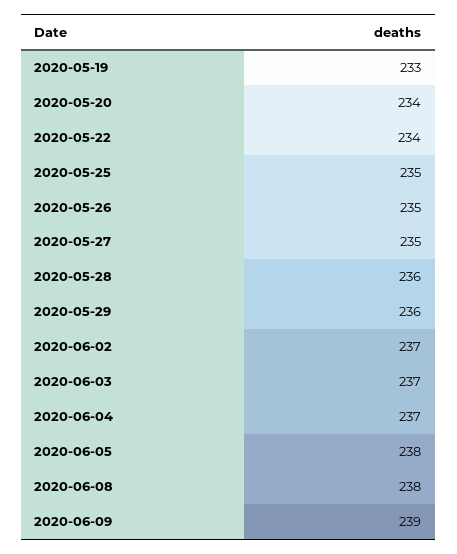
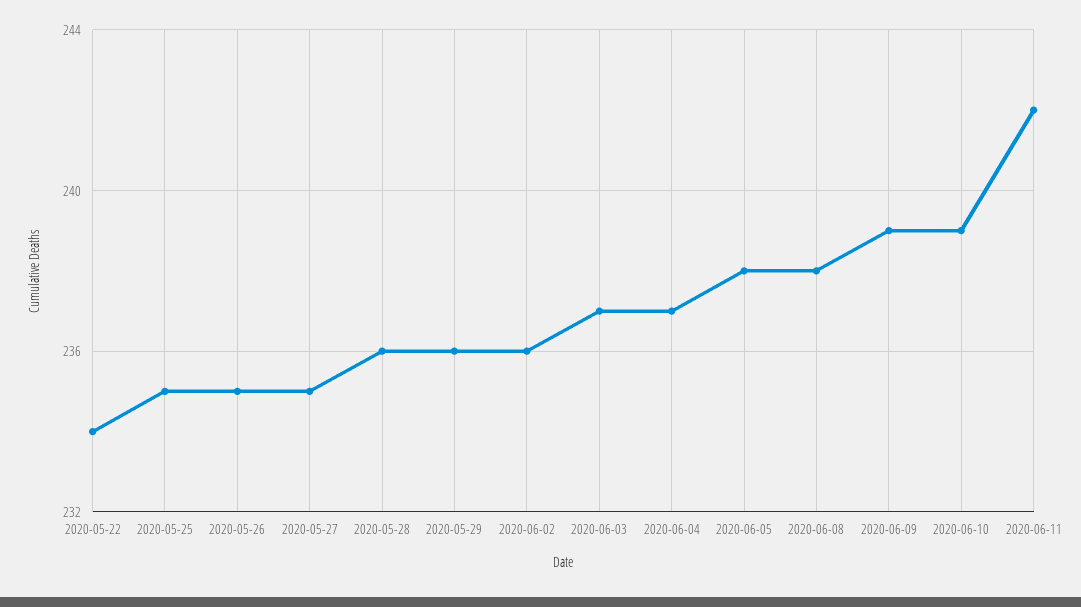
2020-05-19: 233 -> none
2020-05-20: 234 -> none
2020-06-02: 237 -> 236
2020-06-10: none -> 239
2020-06-11: none -> 242

